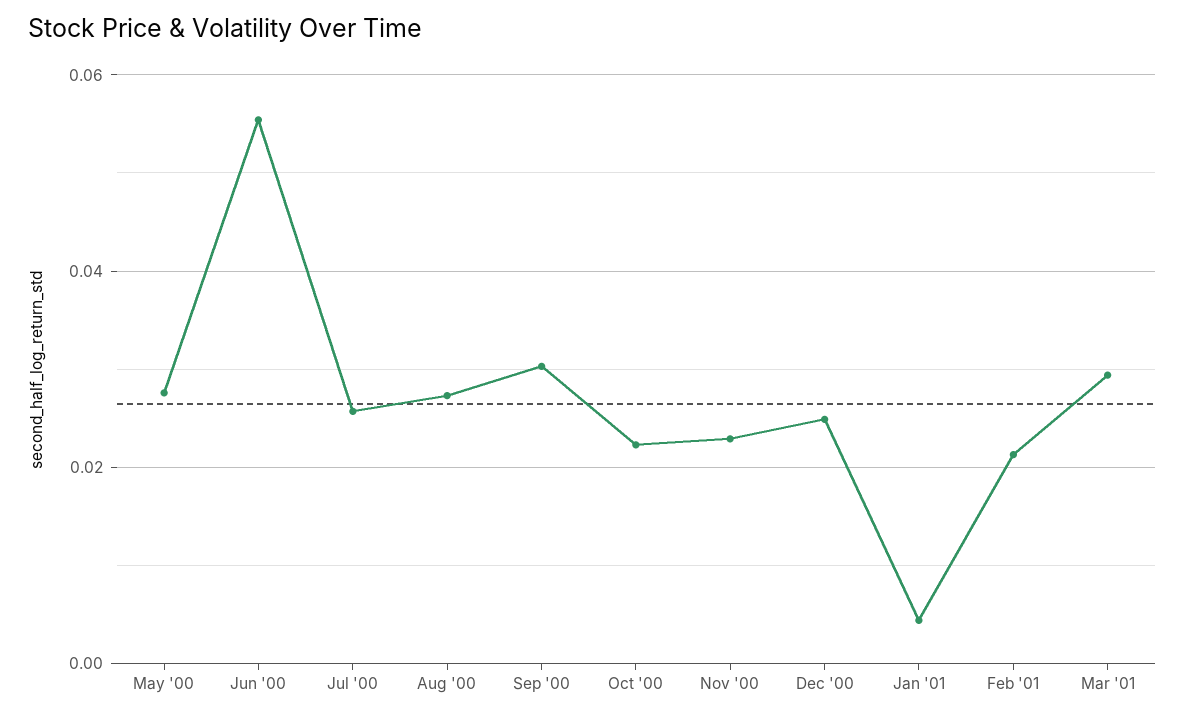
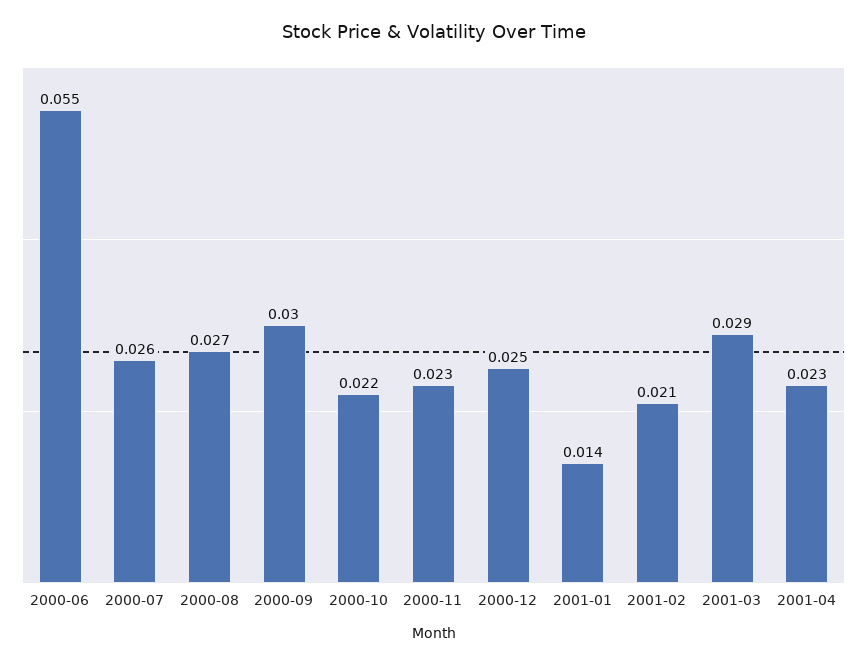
May '00: 0.028 -> none
Jan '01: 0.004 -> 0.014
2001-04: none -> 0.023

